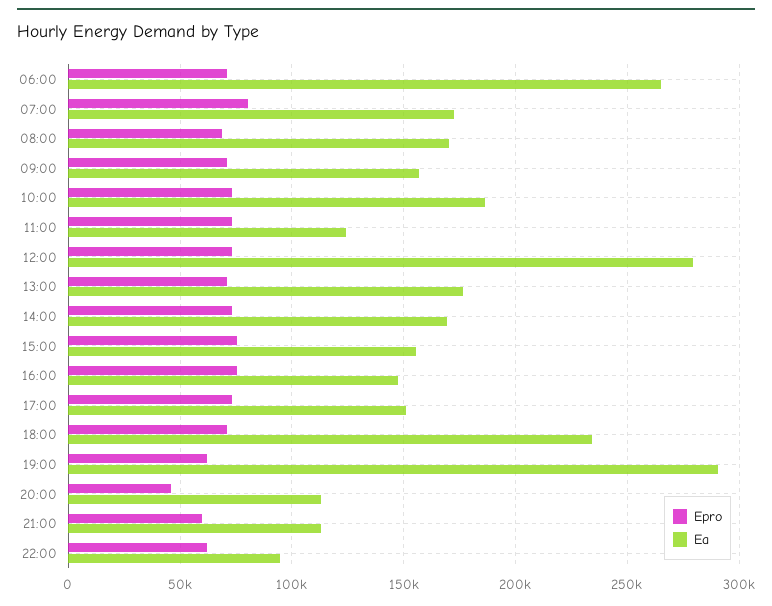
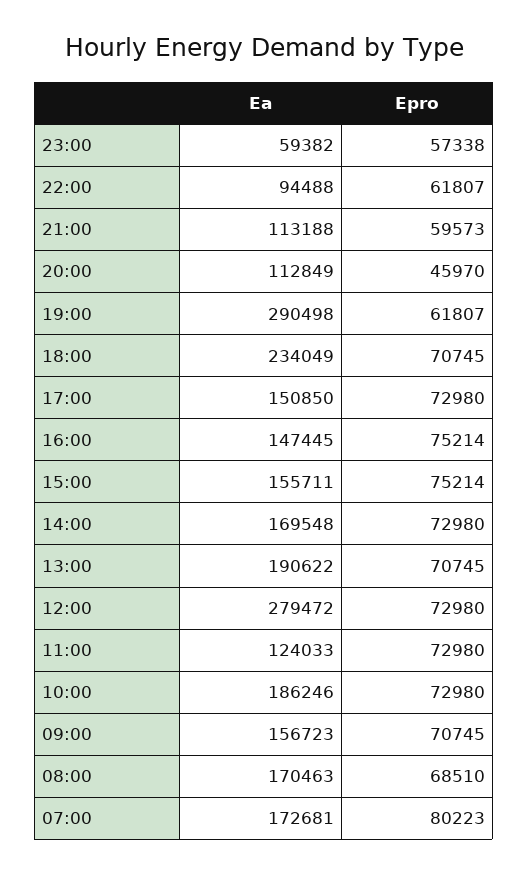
Epro, 06:00: 70000 -> none
Ea, 06:00: 265000 -> none
Ea, 13:00: 175000 -> 190622
Ea, 23:00: none -> 59382
Epro, 23:00: none -> 57338

